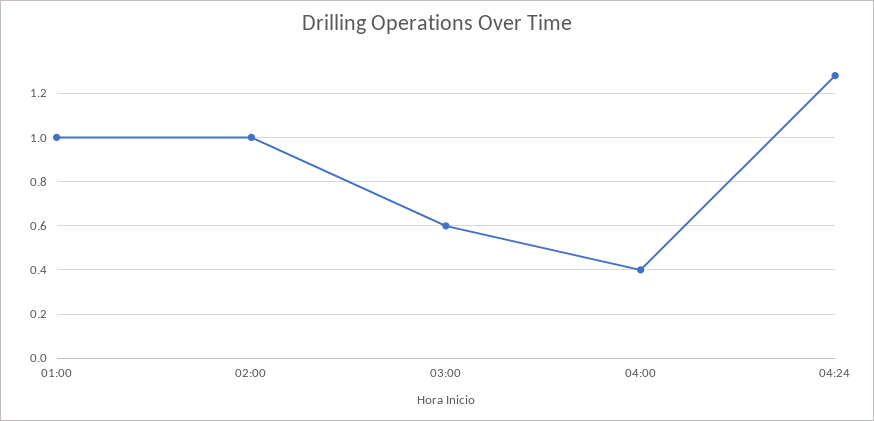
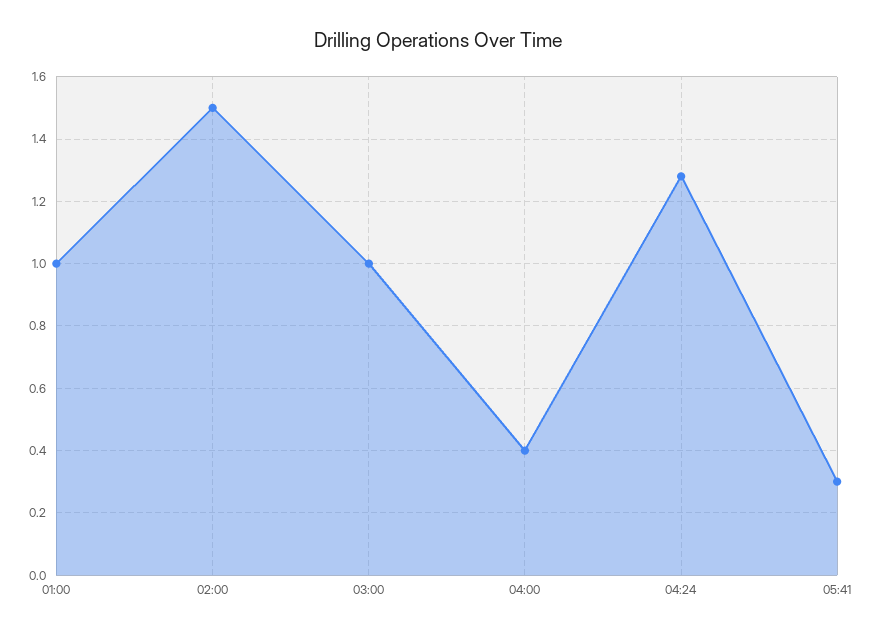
02:00: 1 -> 1.5
03:00: 0.6 -> 1
05:41: none -> 0.3

